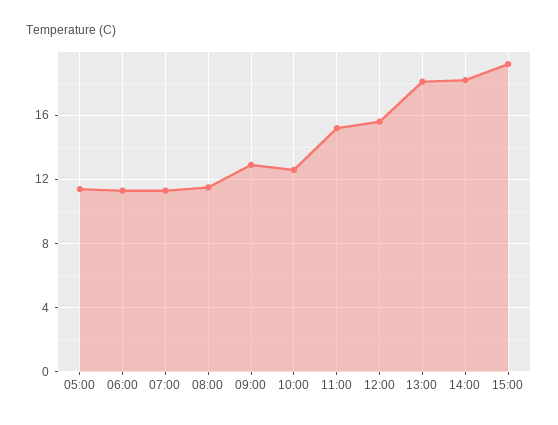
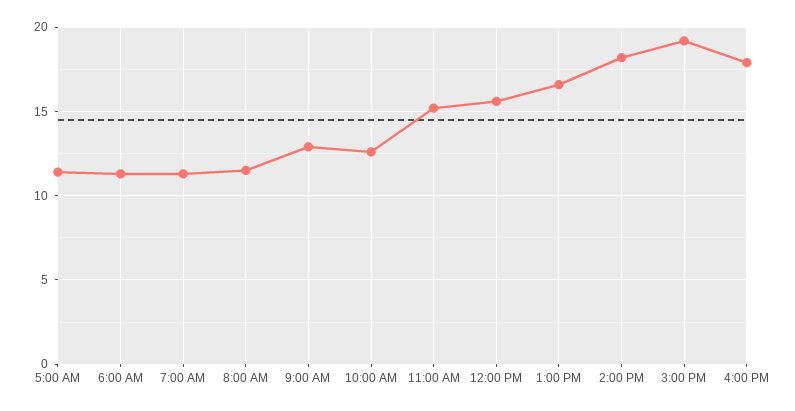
13:00: 18 -> 16.5
4:00 PM: none -> 18

